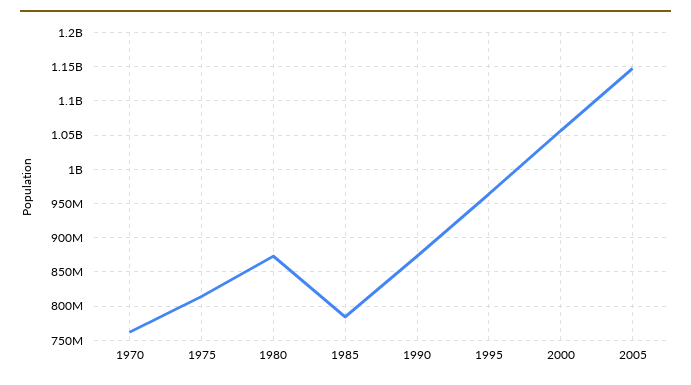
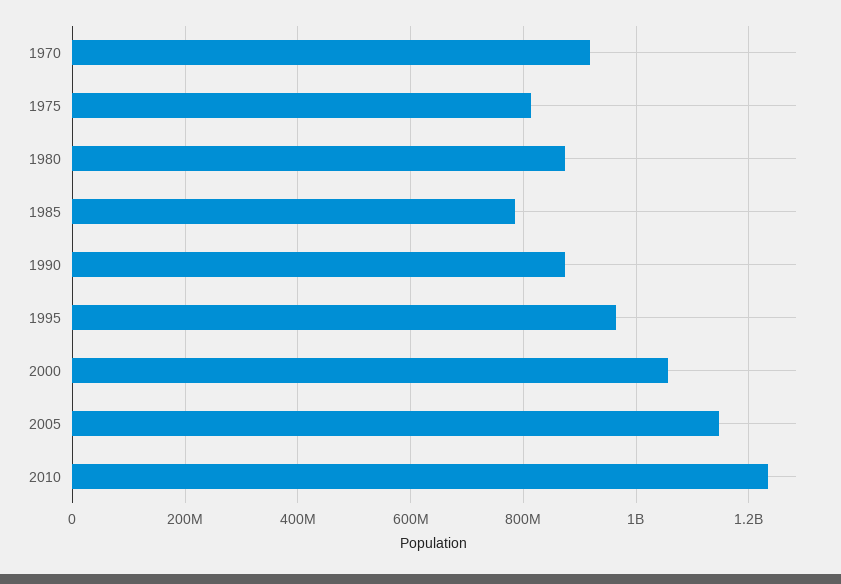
1970: 760000000 -> 920000000
2010: none -> 1240000000

